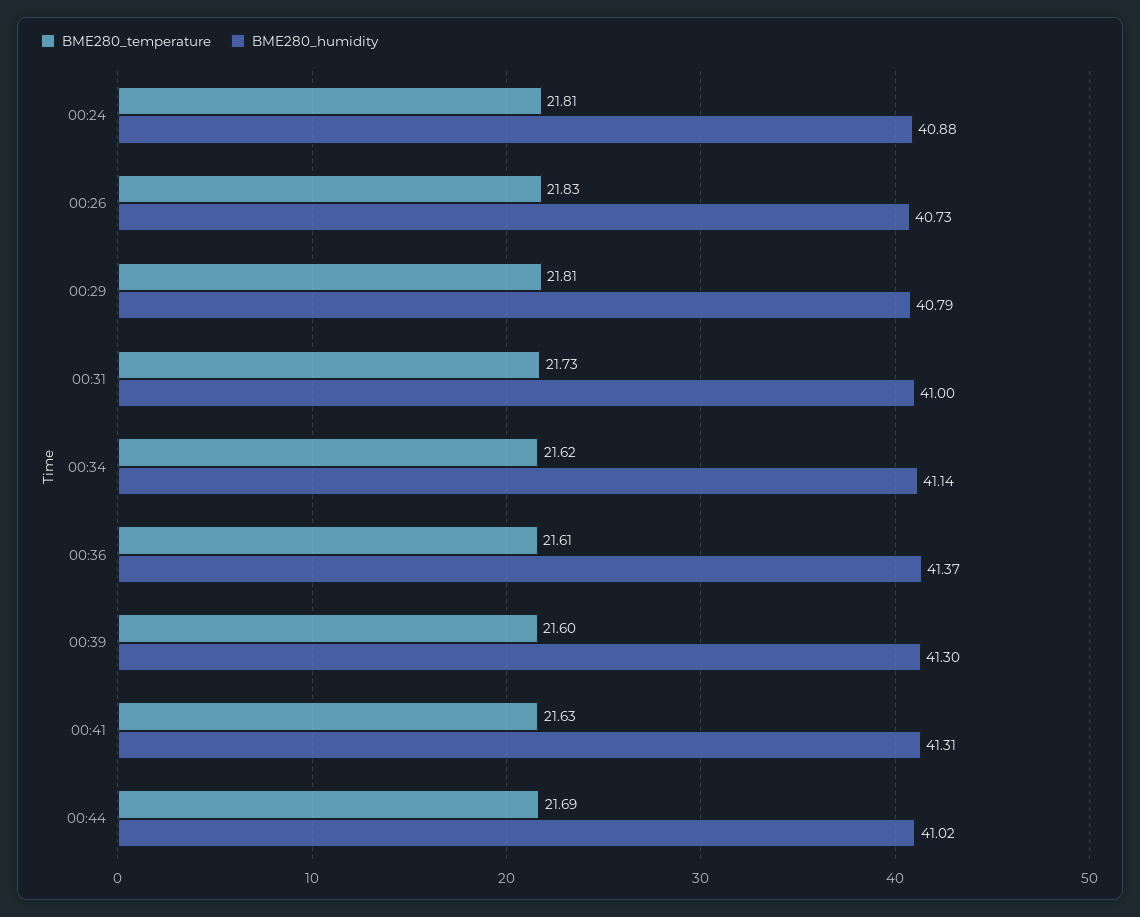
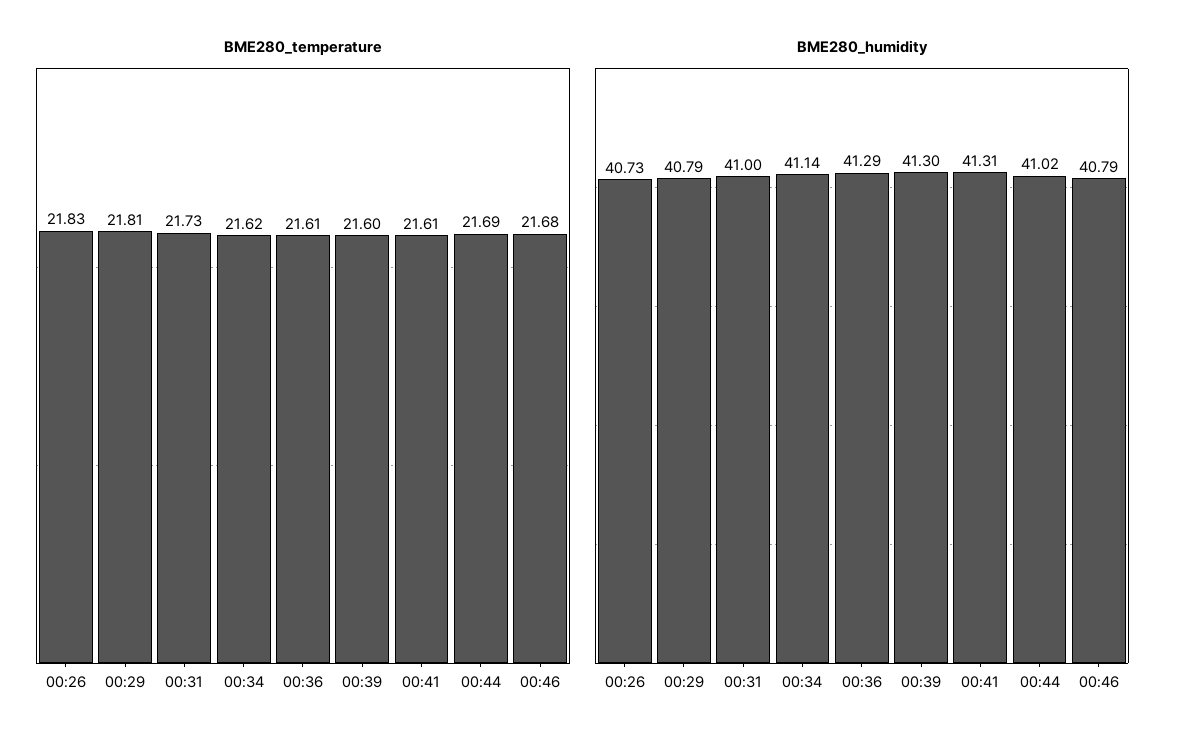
BME280_temperature, 00:24: 21.81 -> none
BME280_humidity, 00:24: 40.88 -> none
BME280_humidity, 00:36: 41.37 -> 41.29
BME280_temperature, 00:41: 21.63 -> 21.61
BME280_temperature, 00:46: none -> 21.68
BME280_humidity, 00:46: none -> 40.79

